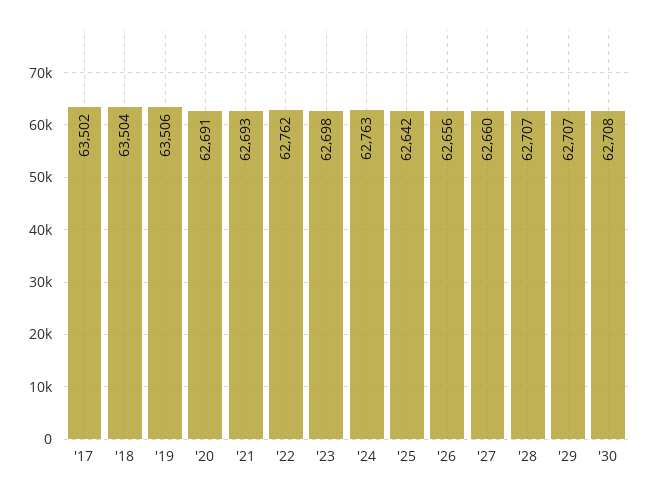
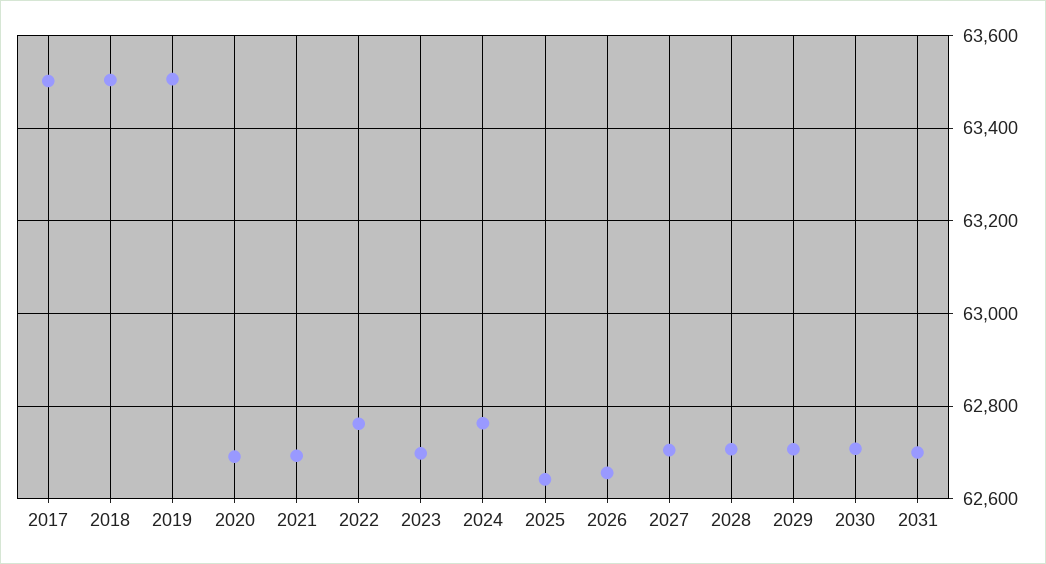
'27: 62660 -> 62700
2031: none -> 62700

